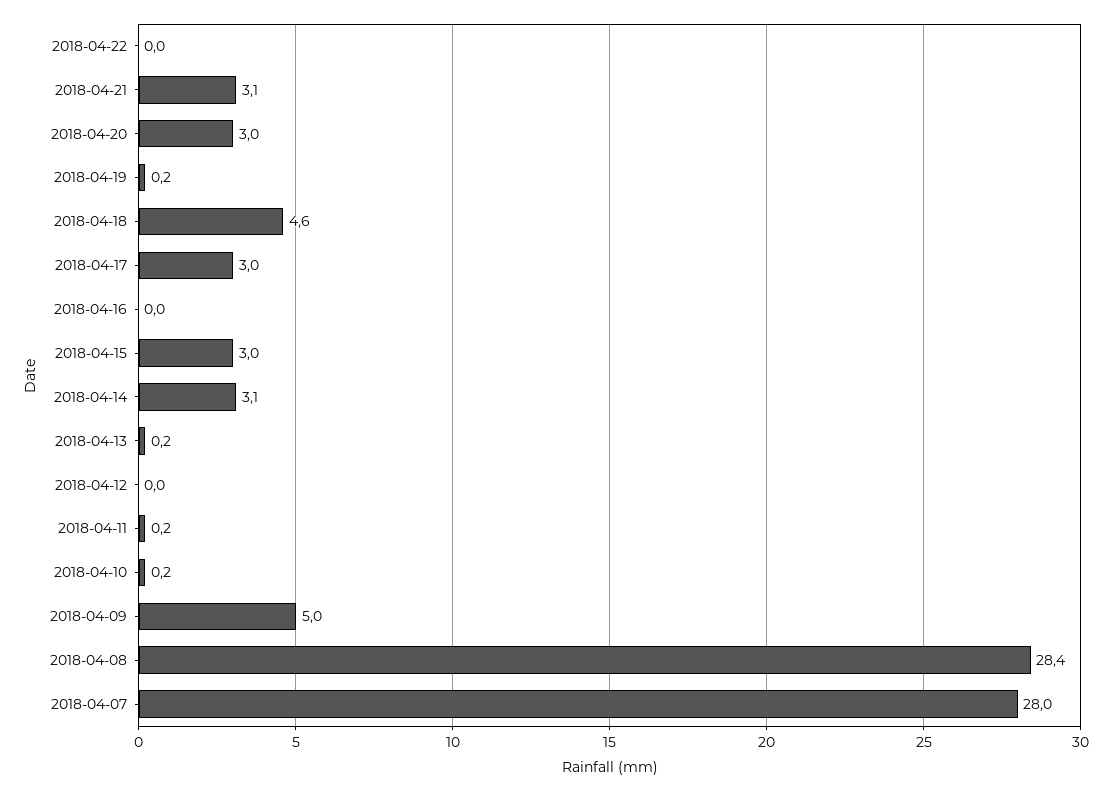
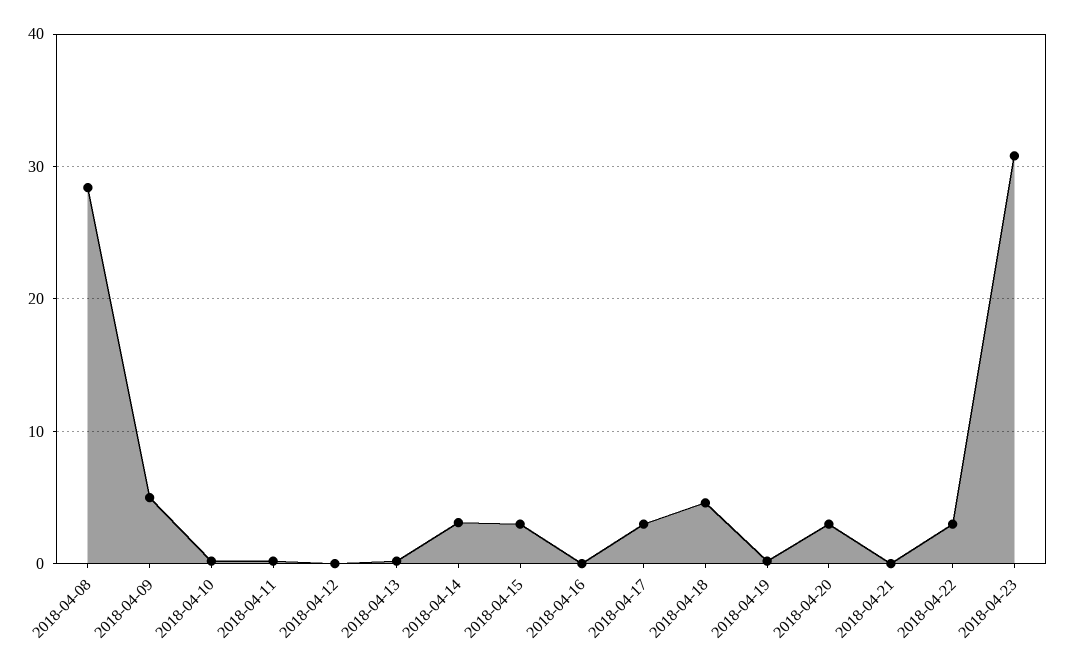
2018-04-22: 0 -> 3
2018-04-21: 3.1 -> 0
2018-04-07: 28 -> none
2018-04-23: none -> 31

